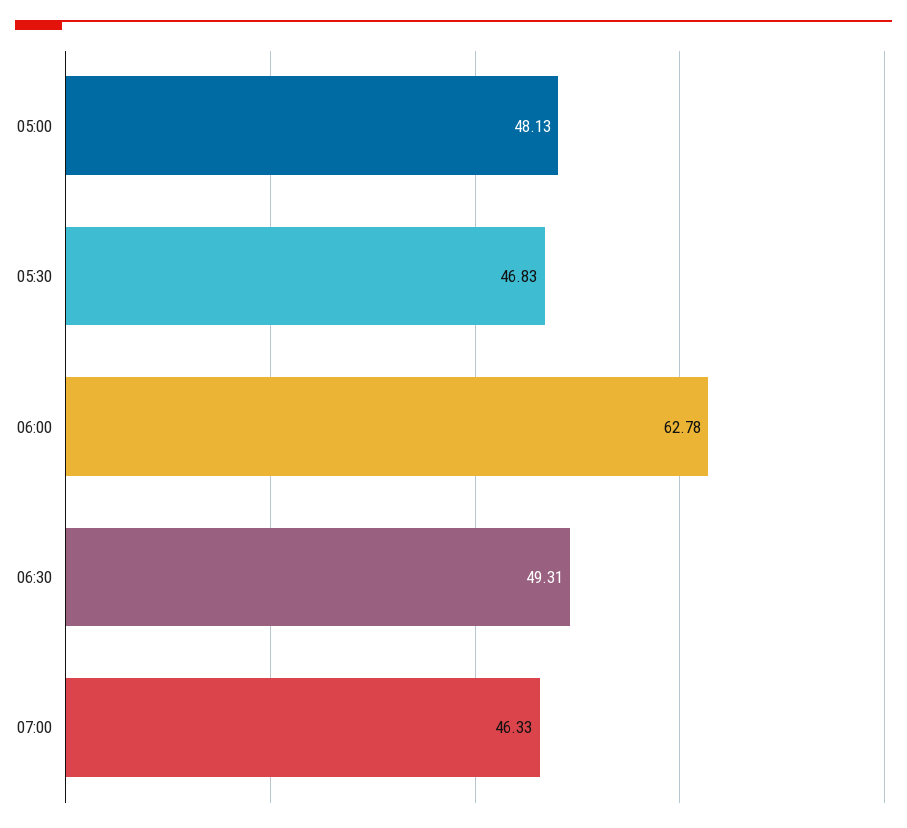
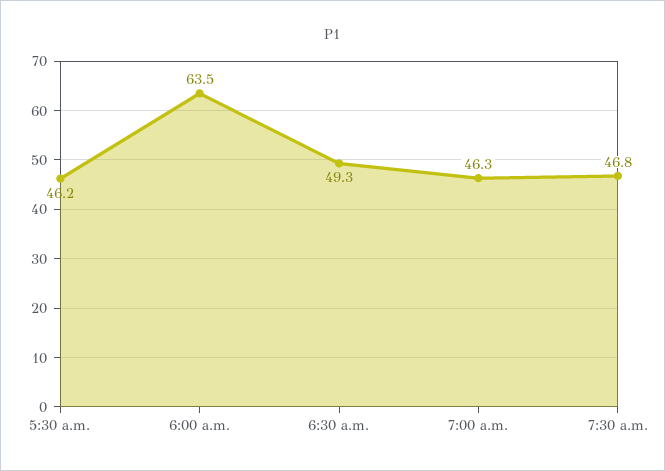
05:00: 48.13 -> none
05:30: 46.83 -> 46.2
06:00: 62.78 -> 63.5
7:30 a.m.: none -> 46.8

